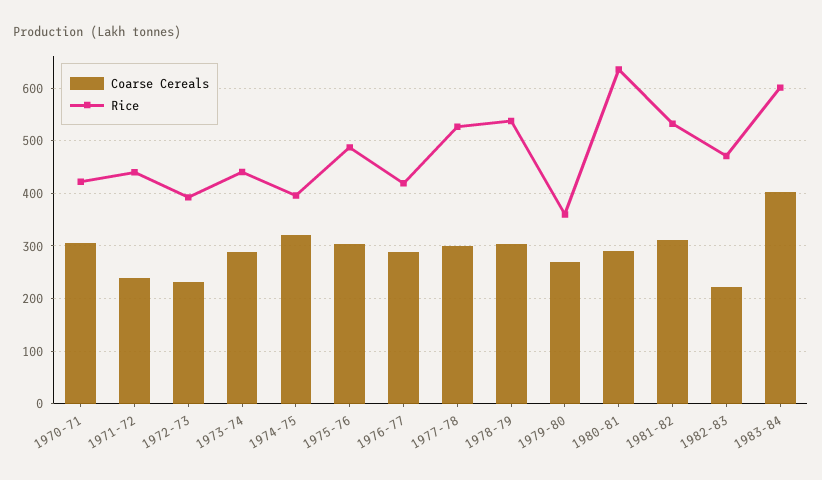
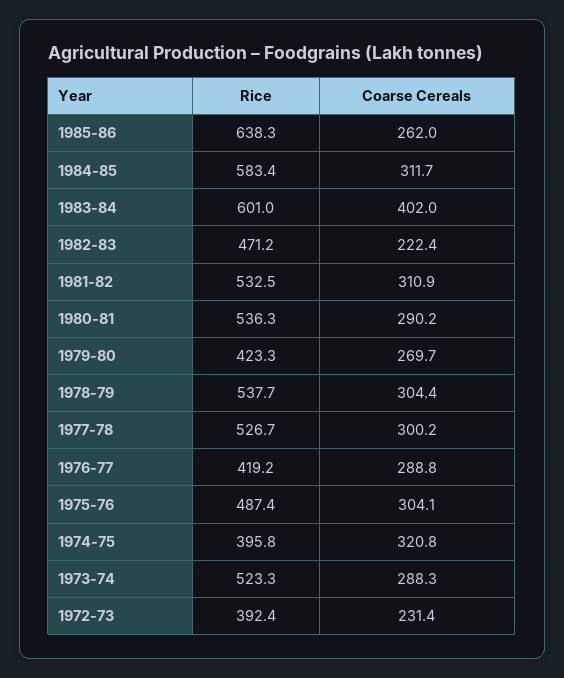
Coarse Cereals, 1970-71: 300 -> none
Rice, 1970-71: 420 -> none
Coarse Cereals, 1971-72: 240 -> none
Rice, 1971-72: 440 -> none
Rice, 1973-74: 440 -> 523.3
Rice, 1979-80: 360 -> 423.3
Rice, 1980-81: 640 -> 536.3
Rice, 1985-86: none -> 638.3
Coarse Cereals, 1985-86: none -> 262
Rice, 1984-85: none -> 583.4
Coarse Cereals, 1984-85: none -> 311.7

